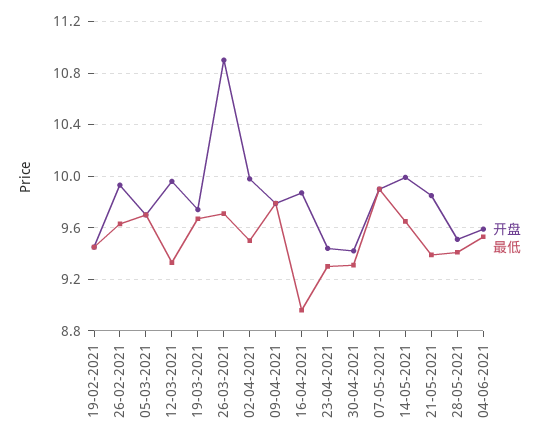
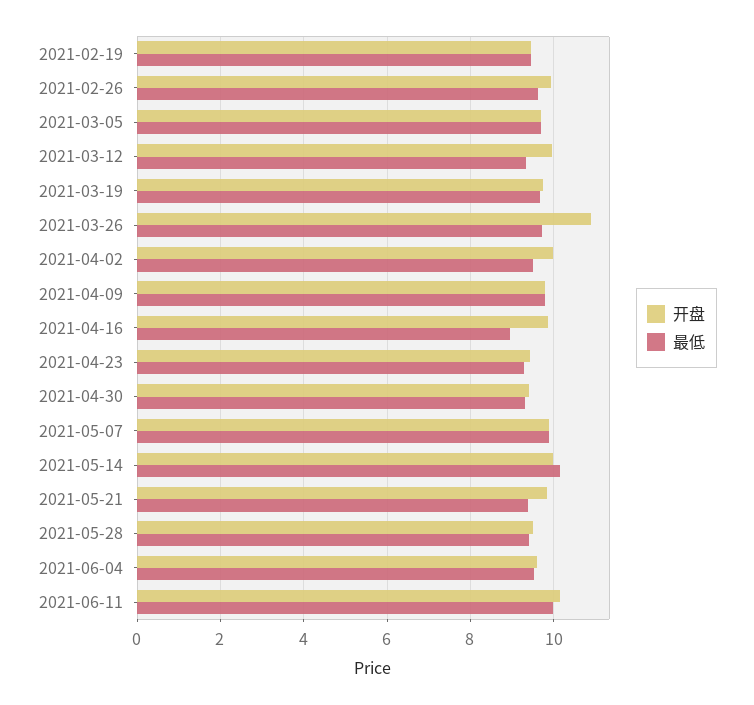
最低, 14-05-2021: 9.65 -> 10.2
开盘, 2021-06-11: none -> 10.2
最低, 2021-06-11: none -> 10

